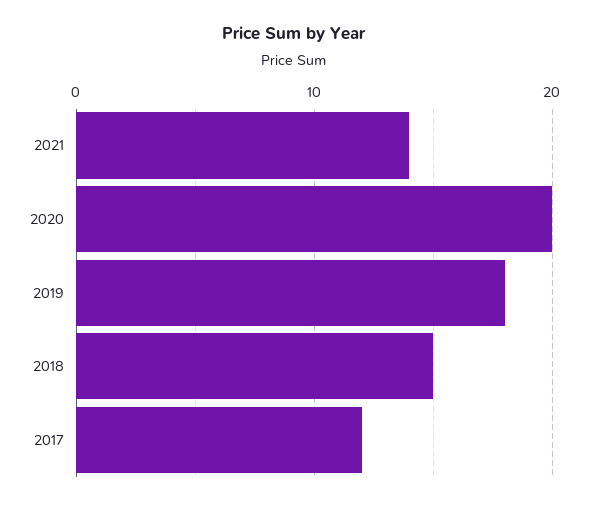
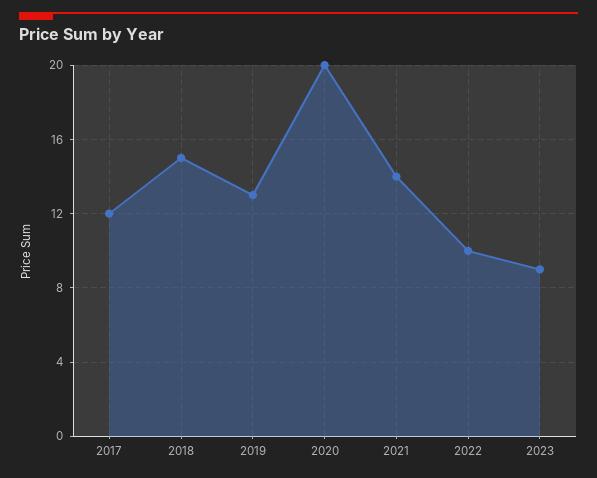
2019: 18 -> 13
2022: none -> 10
2023: none -> 9

